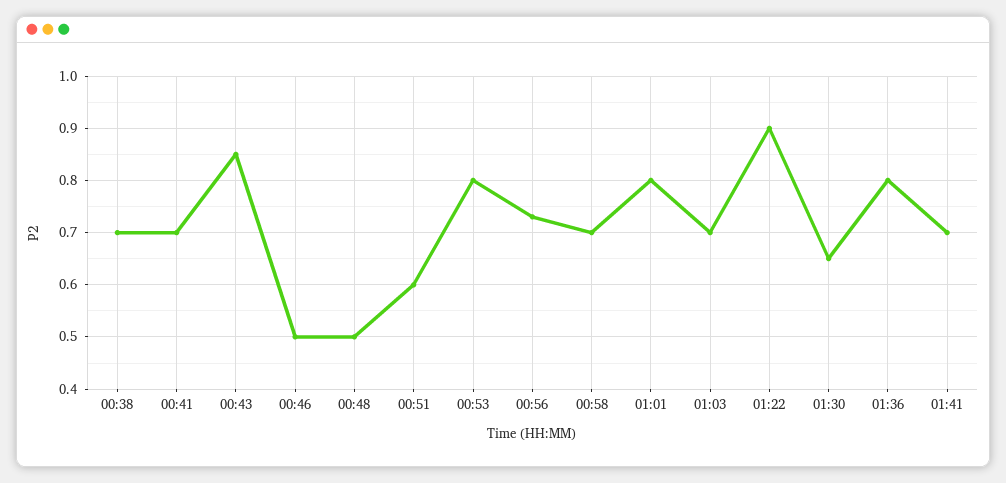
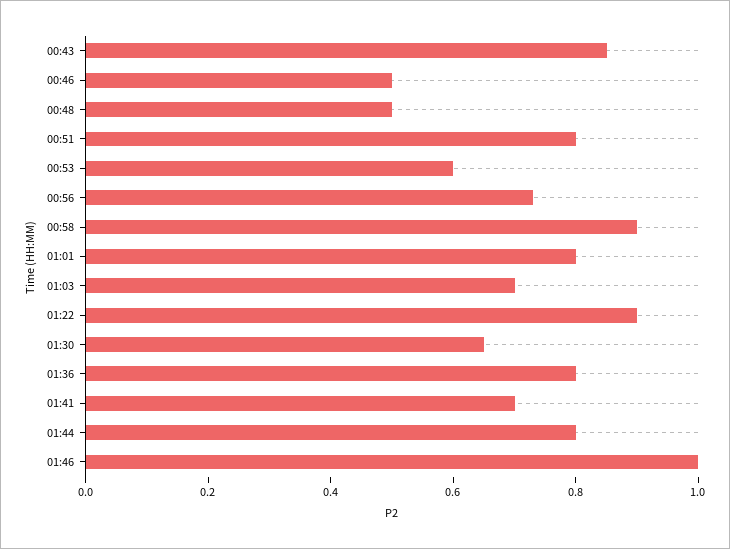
00:38: 0.7 -> none
00:41: 0.7 -> none
00:51: 0.6 -> 0.8
00:53: 0.8 -> 0.6
00:58: 0.7 -> 0.9
01:44: none -> 0.8
01:46: none -> 1

